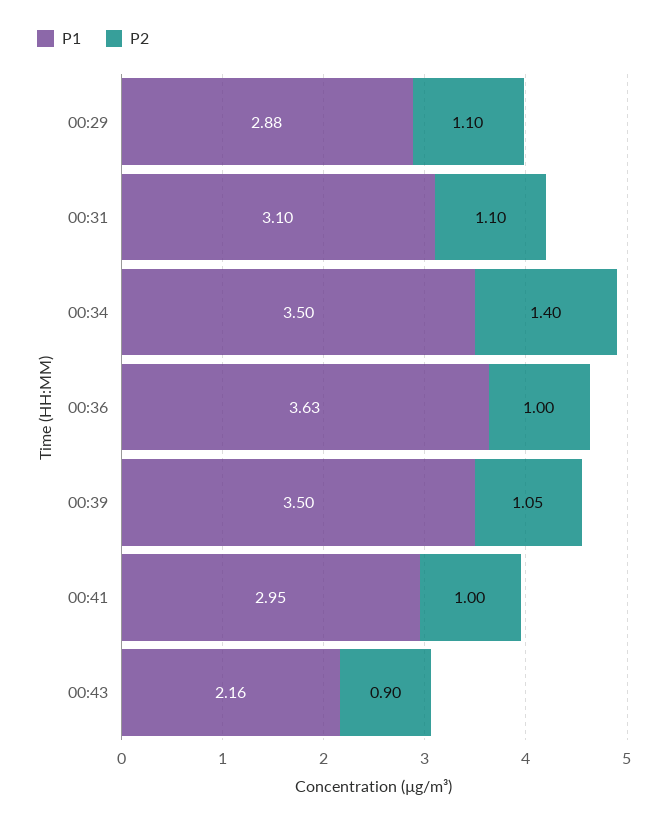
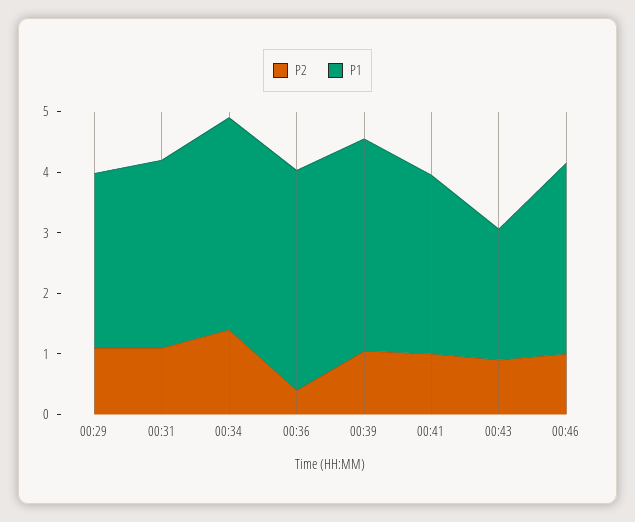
P2, 00:36: 1 -> 0.4
P2, 00:46: none -> 1
P1, 00:46: none -> 3.2

